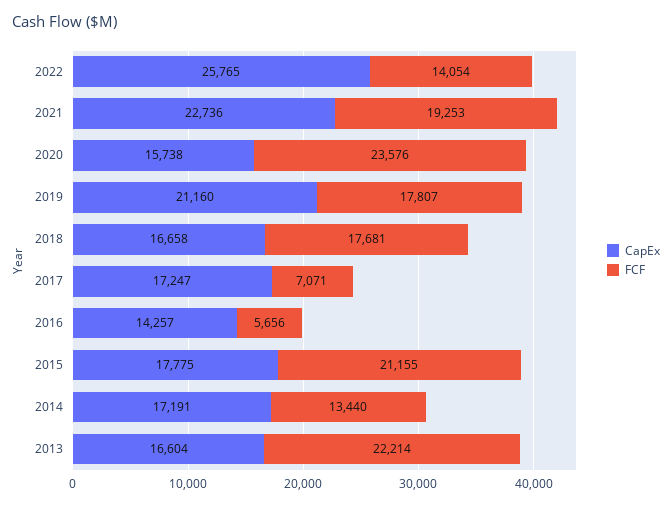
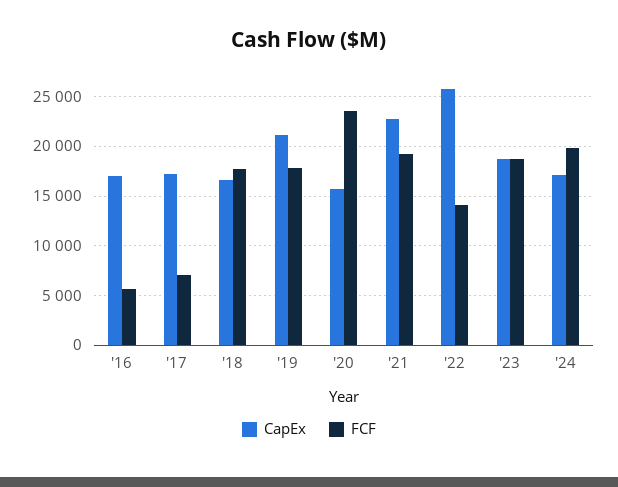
CapEx, 2016: 14257 -> 17000
CapEx, 2015: 17775 -> none
FCF, 2015: 21155 -> none
CapEx, 2014: 17191 -> none
FCF, 2014: 13440 -> none
CapEx, 2013: 16604 -> none
FCF, 2013: 22214 -> none
CapEx, '23: none -> 19000
FCF, '23: none -> 19000
CapEx, '24: none -> 17000
FCF, '24: none -> 20000

